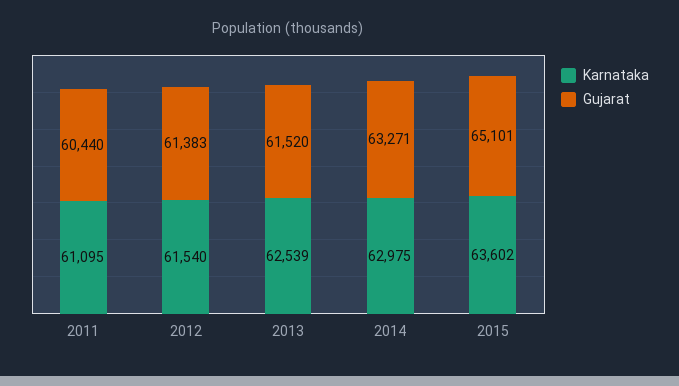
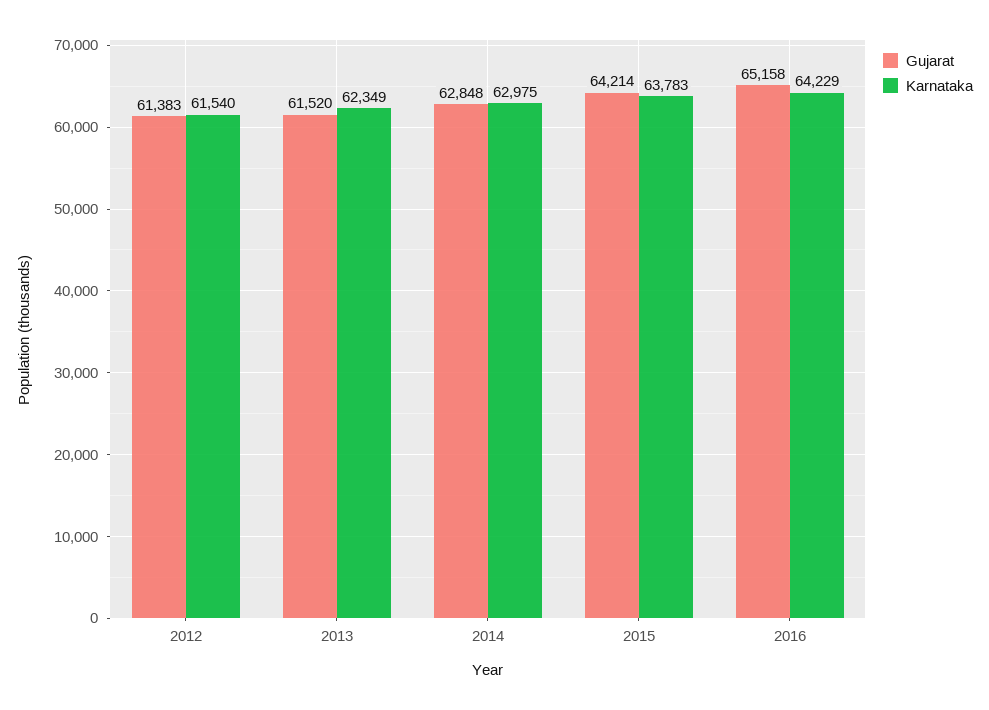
Karnataka, 2011: 61095 -> none
Gujarat, 2011: 60440 -> none
Karnataka, 2013: 62539 -> 62349
Gujarat, 2014: 63271 -> 62848
Karnataka, 2015: 63602 -> 63783
Gujarat, 2015: 65101 -> 64214
Gujarat, 2016: none -> 65158
Karnataka, 2016: none -> 64229

